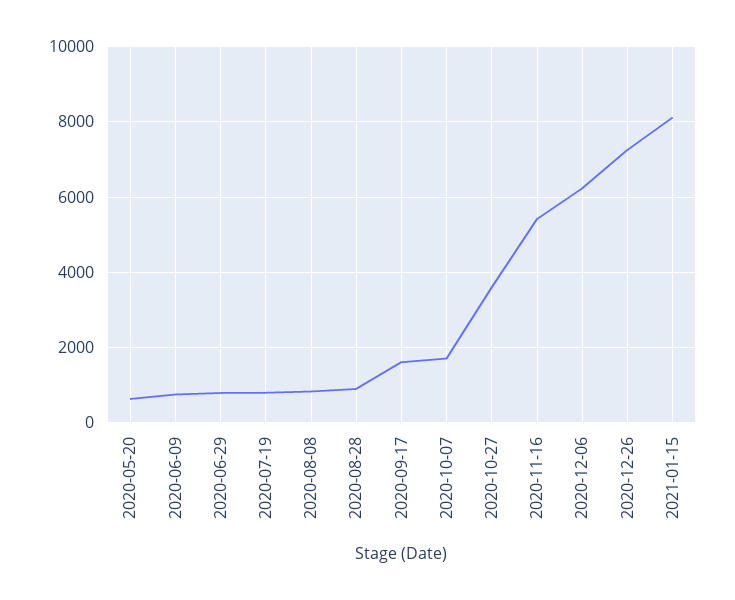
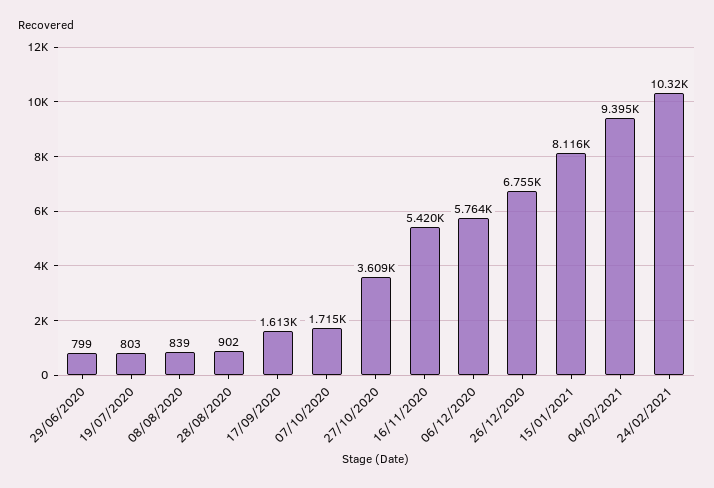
2020-05-20: 600 -> none
2020-06-09: 800 -> none
2020-12-06: 6200 -> 5764
2020-12-26: 7200 -> 6755
04/02/2021: none -> 9395
24/02/2021: none -> 10320

